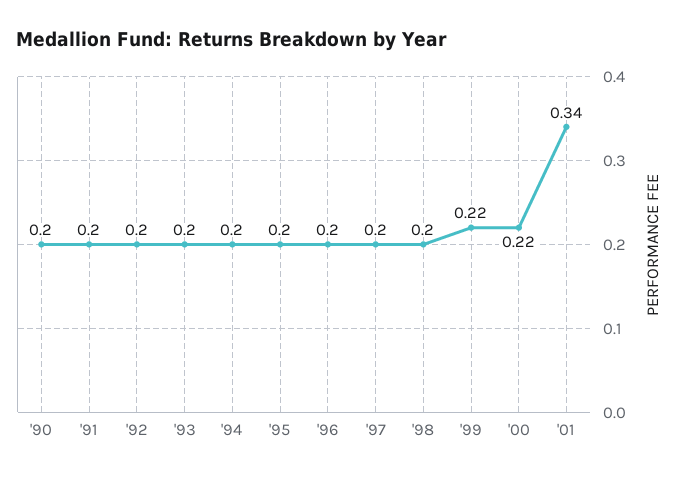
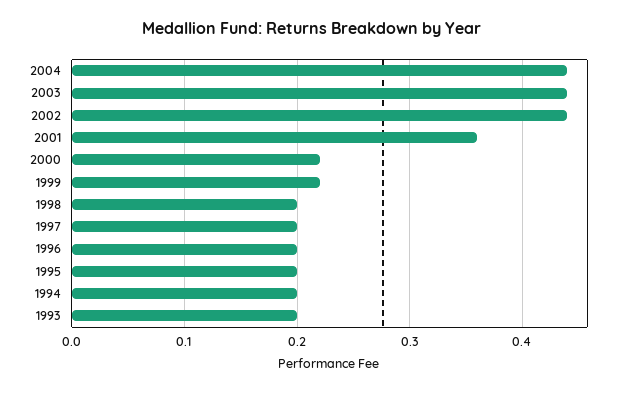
'90: 0.2 -> none
'91: 0.2 -> none
'92: 0.2 -> none
'01: 0.34 -> 0.36
2004: none -> 0.44
2003: none -> 0.44
2002: none -> 0.44

